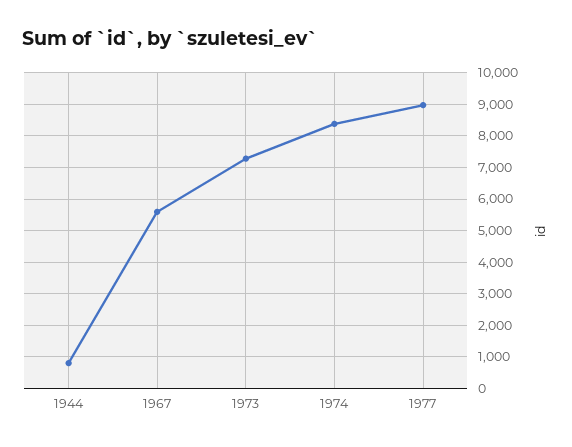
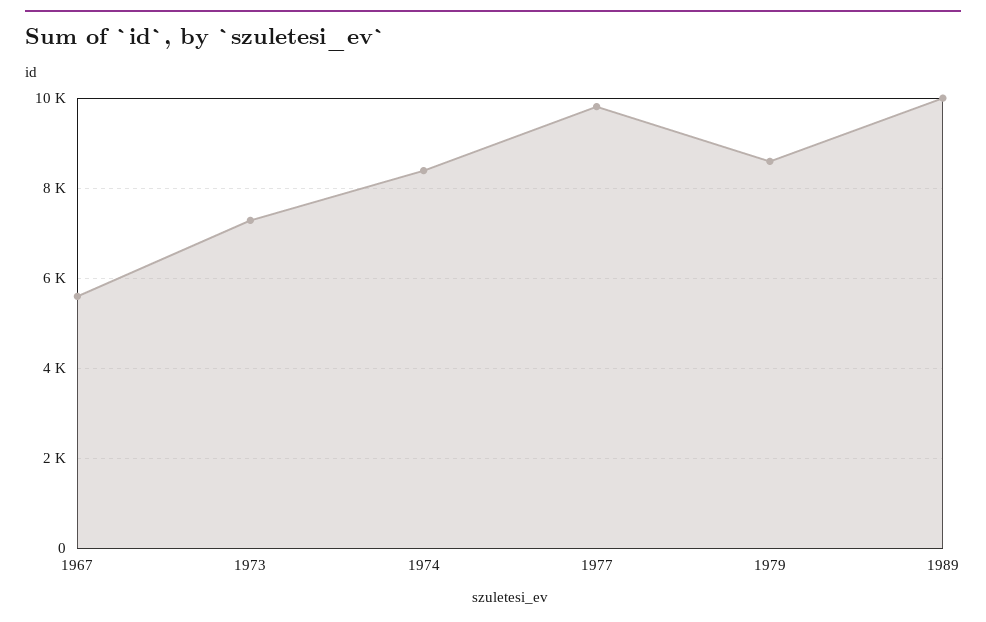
1944: 800 -> none
1977: 9000 -> 9800
1979: none -> 8600
1989: none -> 10000

